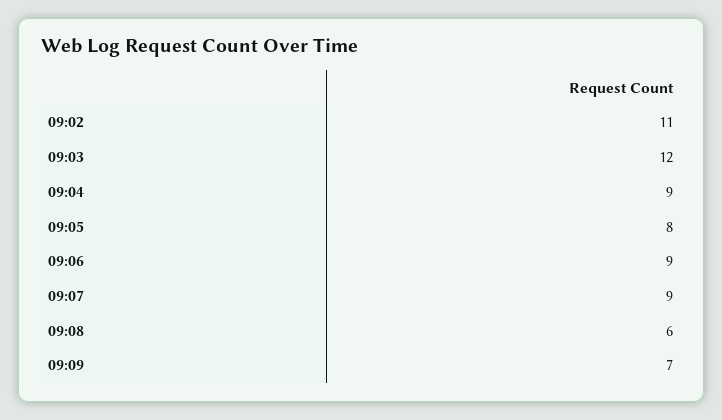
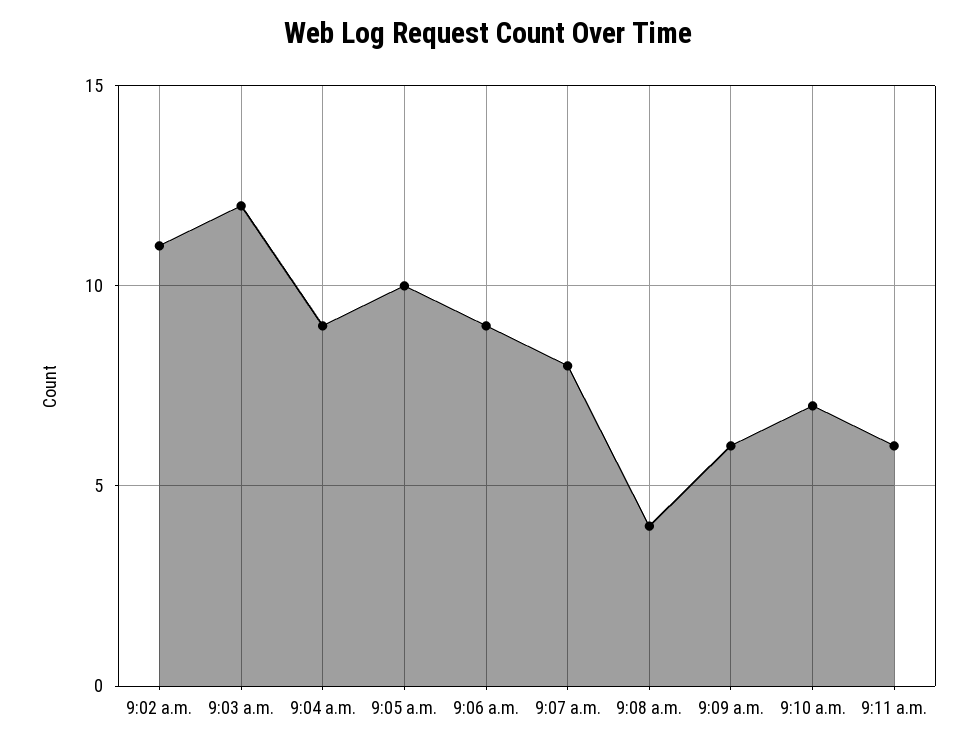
09:05: 8 -> 10
09:07: 9 -> 8
09:08: 6 -> 4
09:09: 7 -> 6
9:10 a.m.: none -> 7
9:11 a.m.: none -> 6

